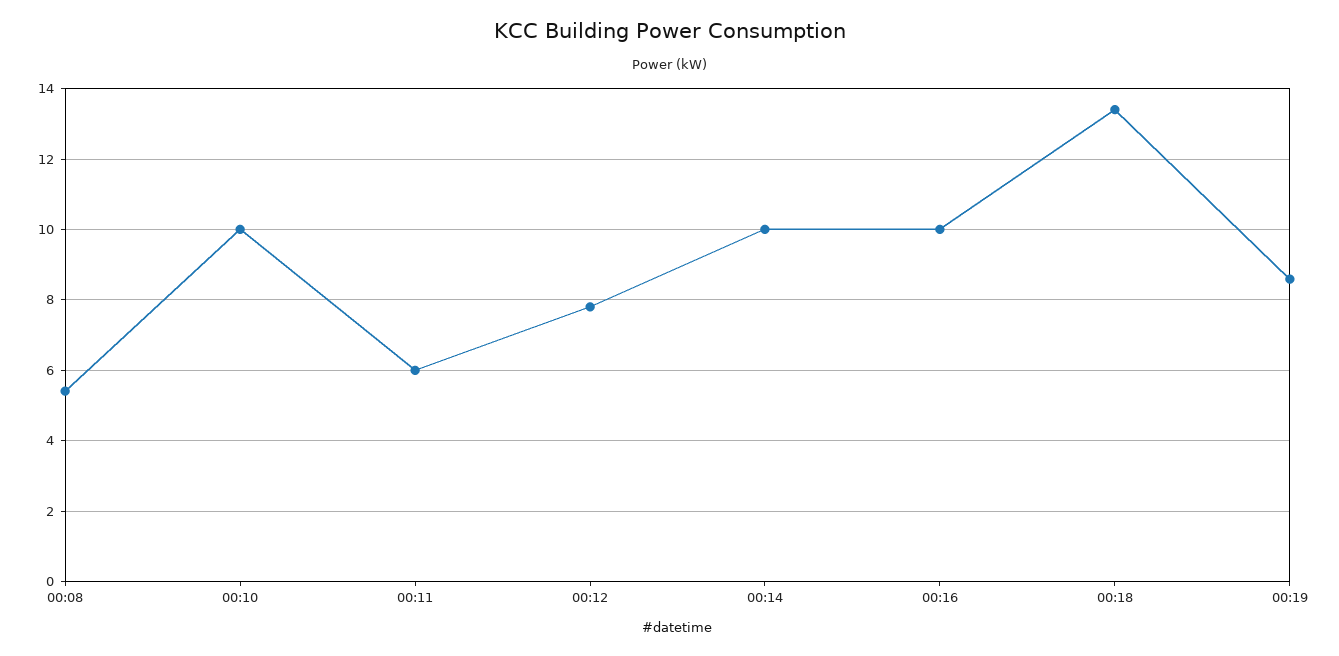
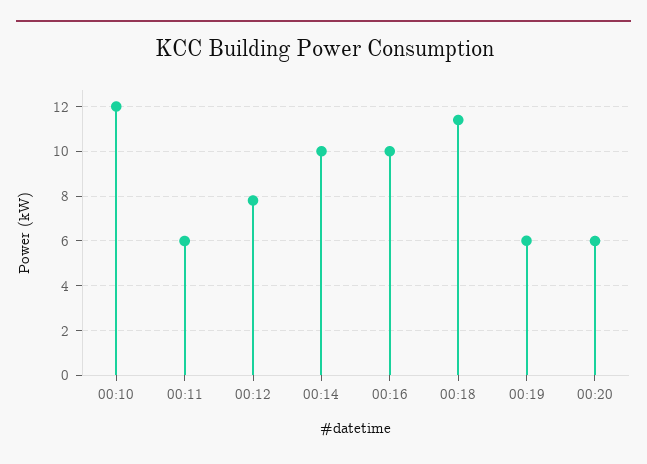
00:08: 5.4 -> none
00:10: 10 -> 12
00:18: 13.4 -> 11.5
00:19: 8.6 -> 6
00:20: none -> 6

